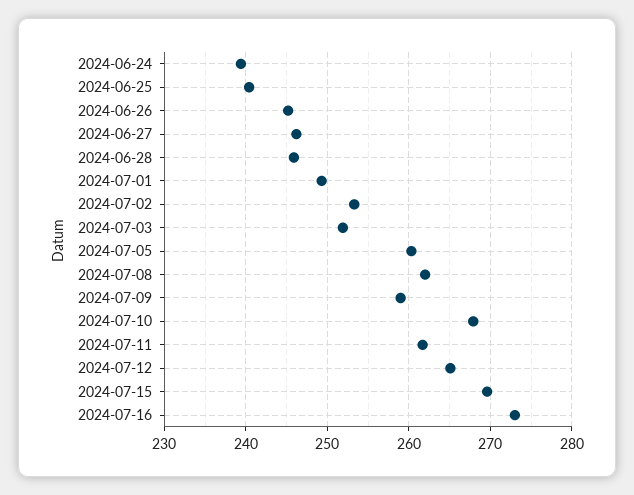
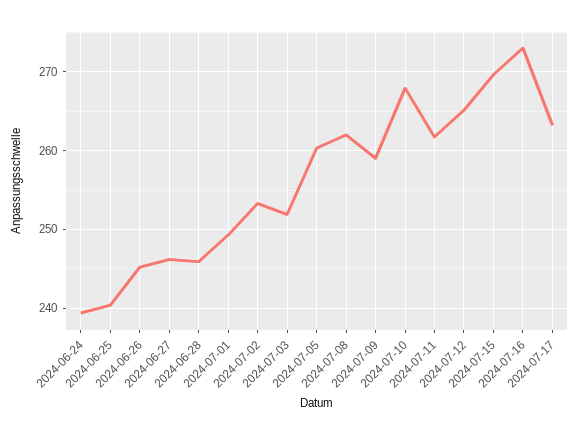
2024-07-17: none -> 263

